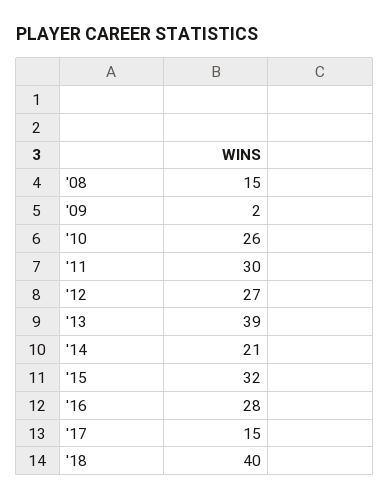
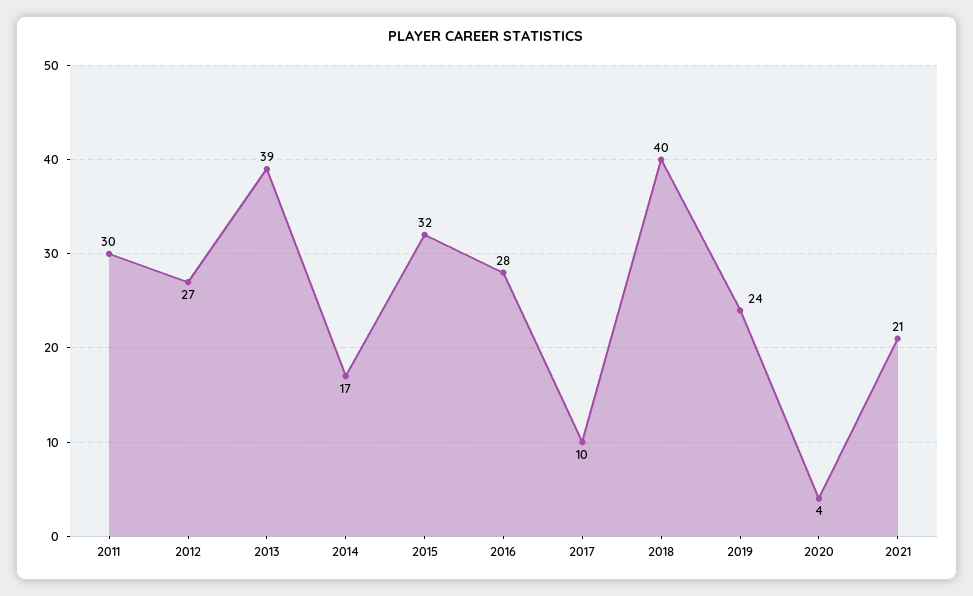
'08: 15 -> none
'09: 2 -> none
'10: 26 -> none
'14: 21 -> 17
'17: 15 -> 10
2019: none -> 24
2020: none -> 4
2021: none -> 21

